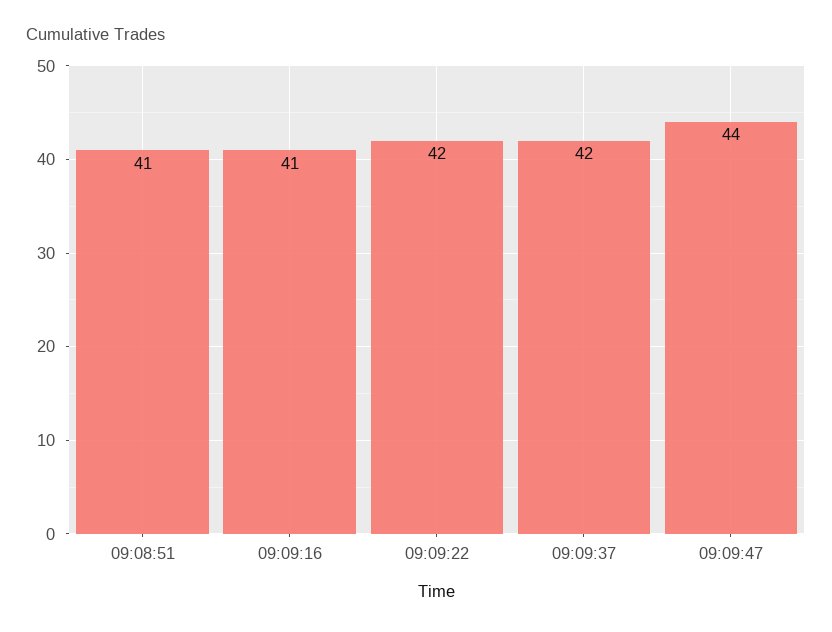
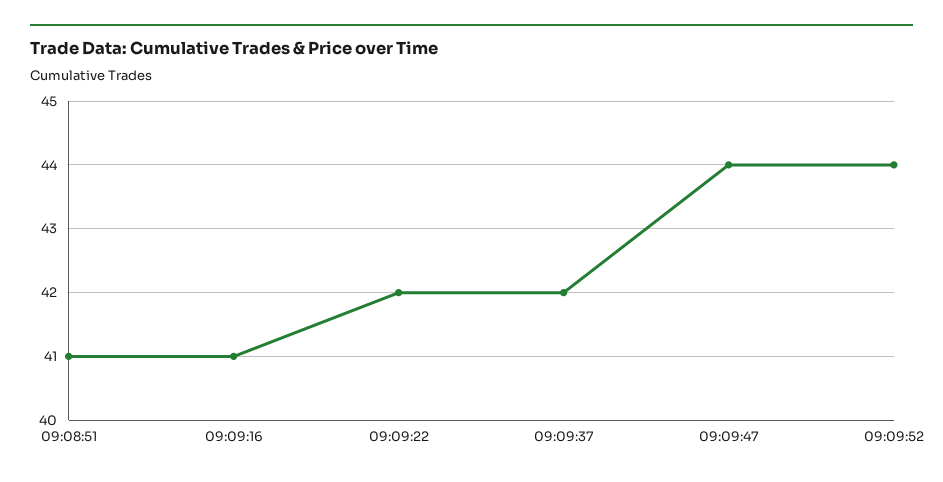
09:09:52: none -> 44

